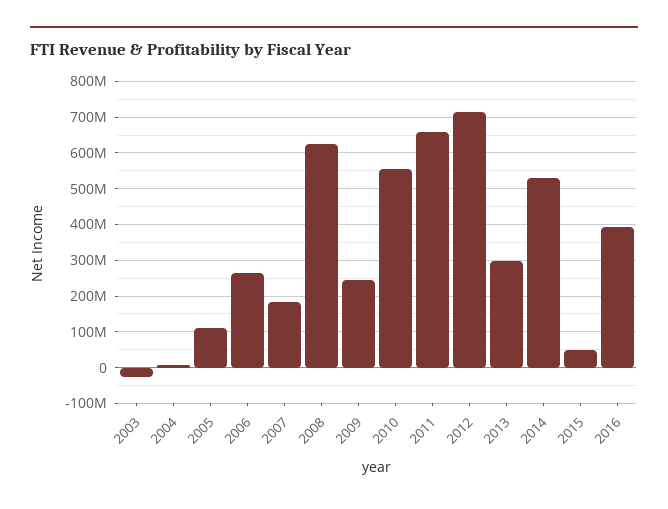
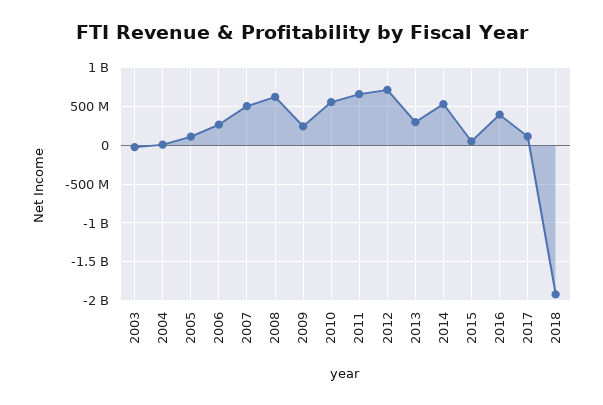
2007: 180000000 -> 500000000
2017: none -> 100000000
2018: none -> -1900000000

